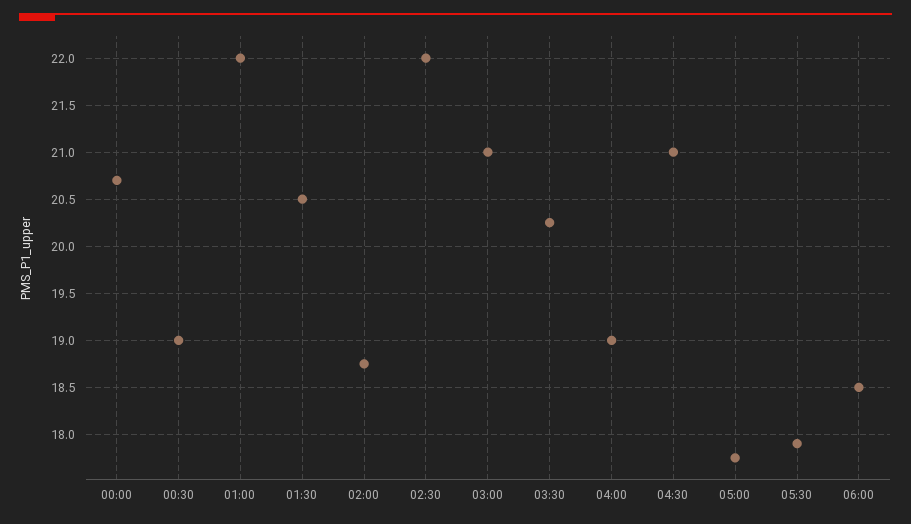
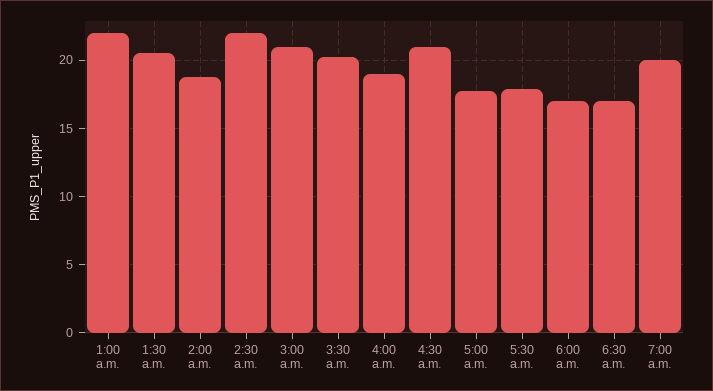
00:00: 20.7 -> none
00:30: 19 -> none
06:00: 18.5 -> 17
6:30 a.m.: none -> 17
7:00 a.m.: none -> 20

